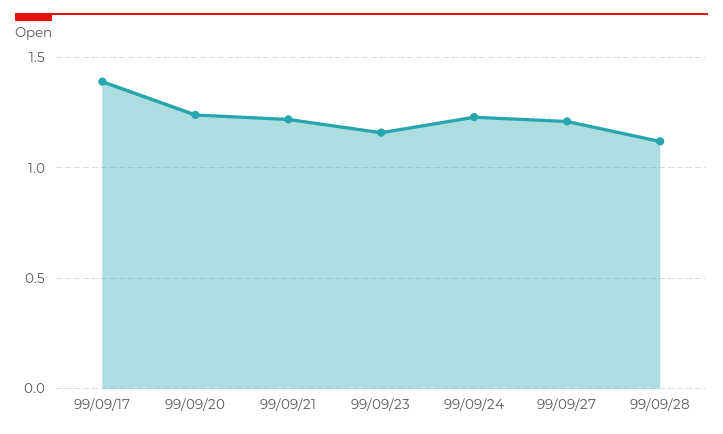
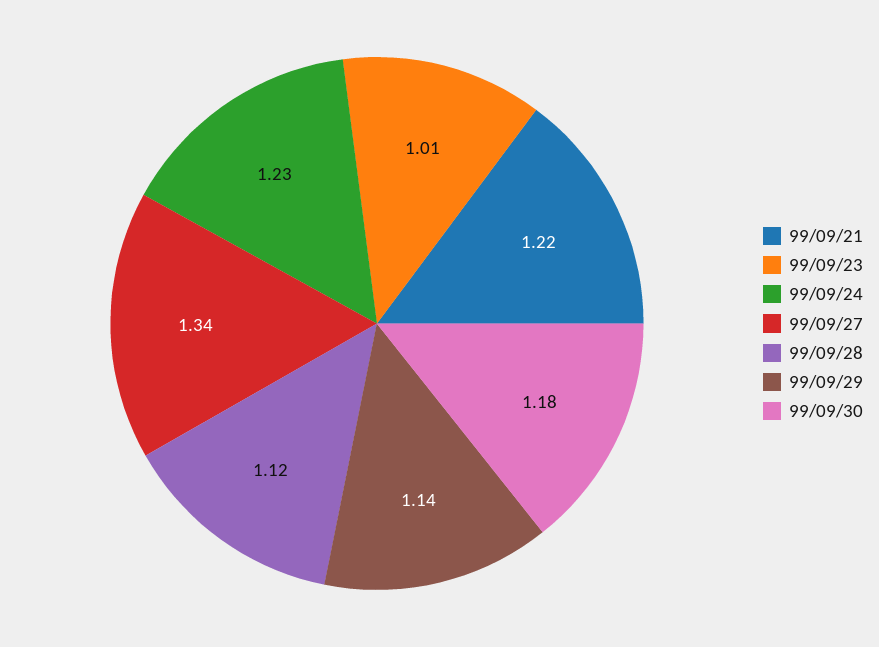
99/09/17: 1.4 -> none
99/09/20: 1.25 -> none
99/09/23: 1.15 -> 1.01
99/09/27: 1.2 -> 1.34
99/09/29: none -> 1.14
99/09/30: none -> 1.18

